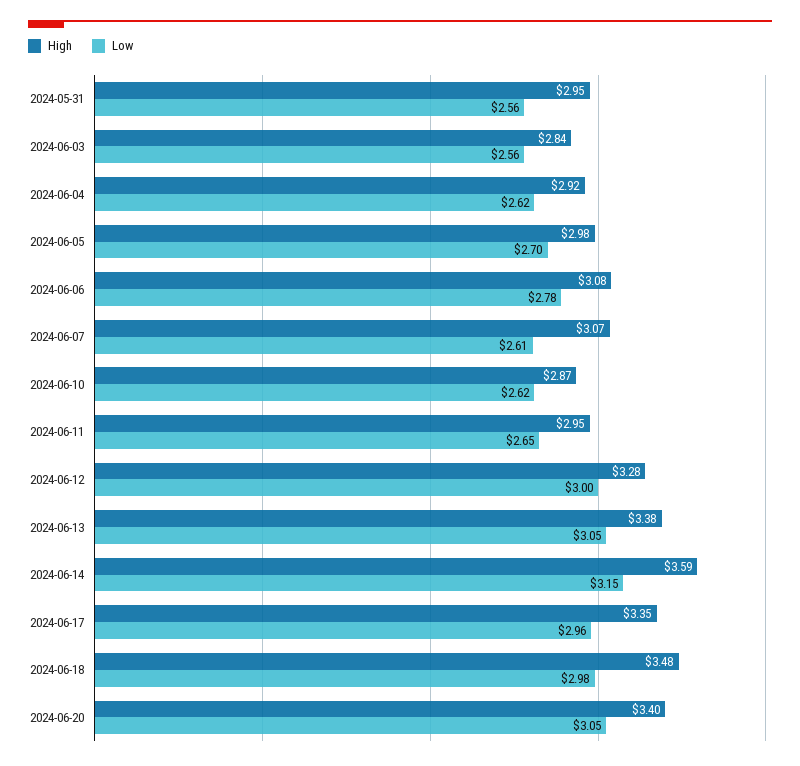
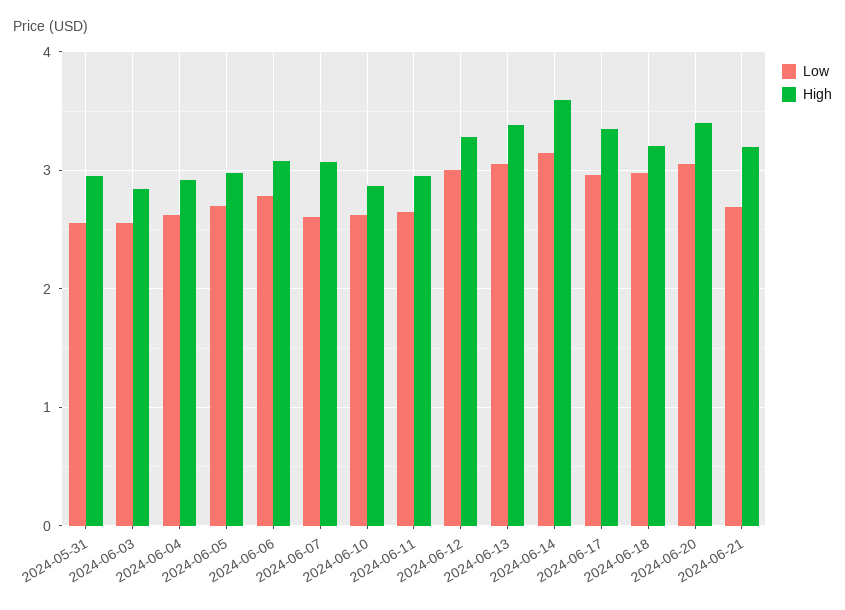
High, 2024-06-18: 3.48 -> 3.2
Low, 2024-06-21: none -> 2.7
High, 2024-06-21: none -> 3.2

